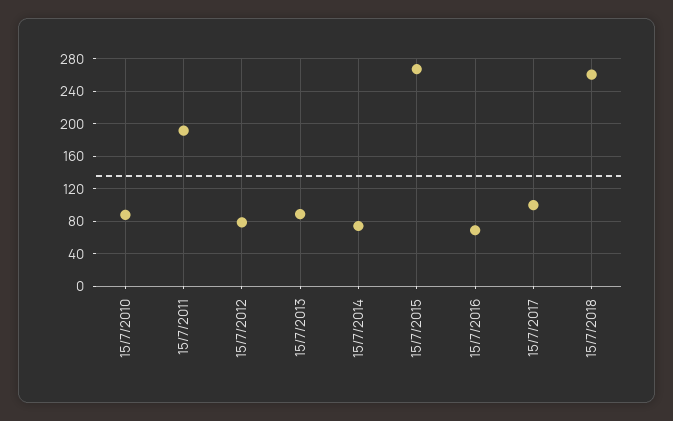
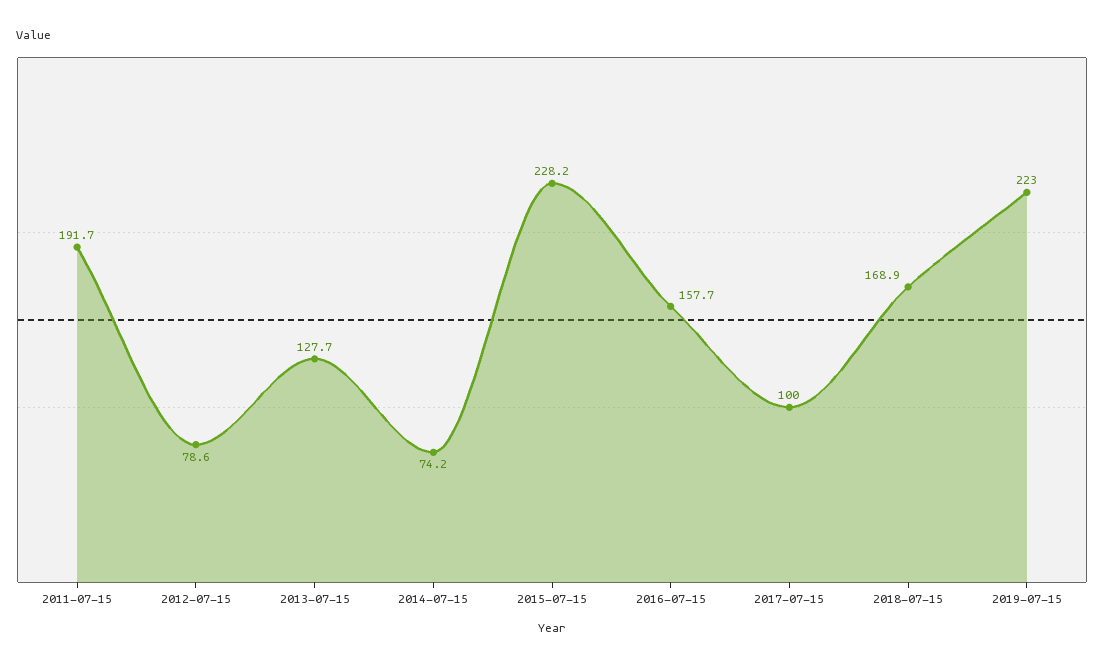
15/7/2010: 90 -> none
15/7/2013: 90 -> 127.7
15/7/2015: 270 -> 228.2
15/7/2016: 70 -> 157.7
15/7/2018: 260 -> 168.9
2019-07-15: none -> 223

